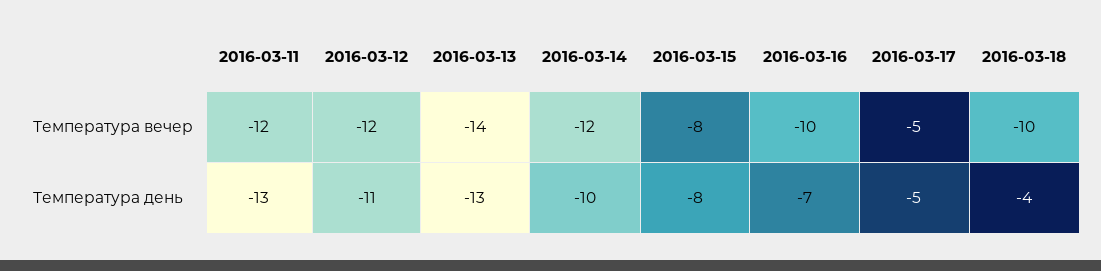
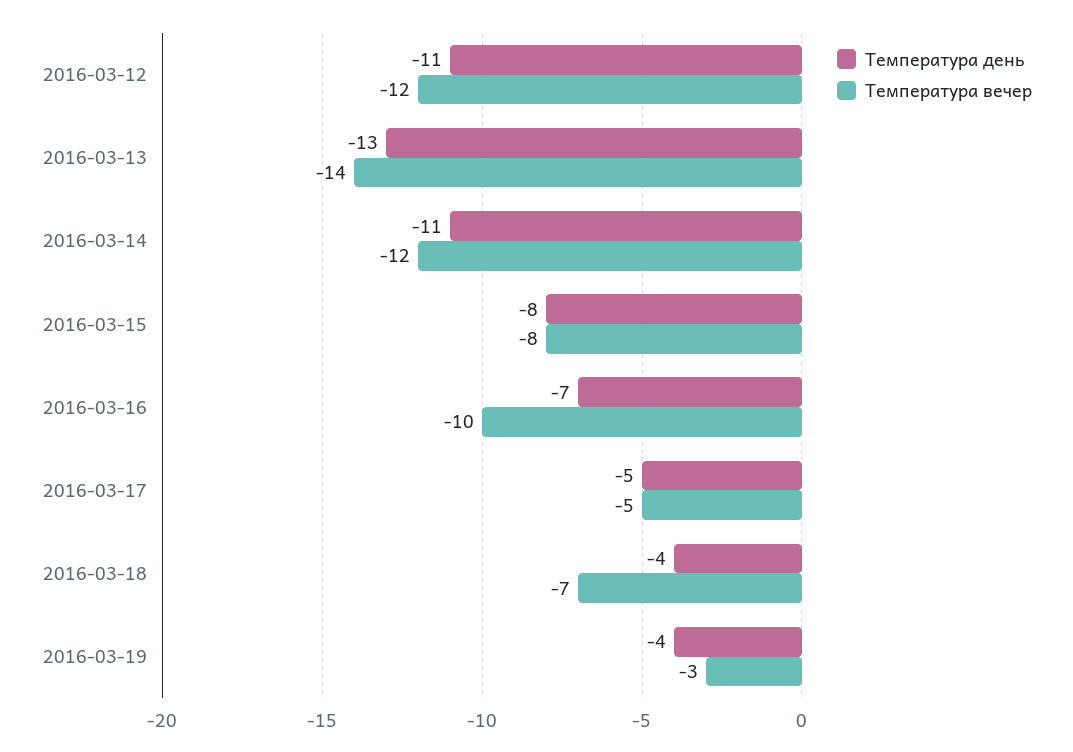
Температура вечер, 2016-03-11: -12 -> none
Температура вечер, 2016-03-18: -10 -> -7
Температура день, 2016-03-11: -13 -> none
Температура день, 2016-03-14: -10 -> -11
Температура день, 2016-03-19: none -> -4
Температура вечер, 2016-03-19: none -> -3

